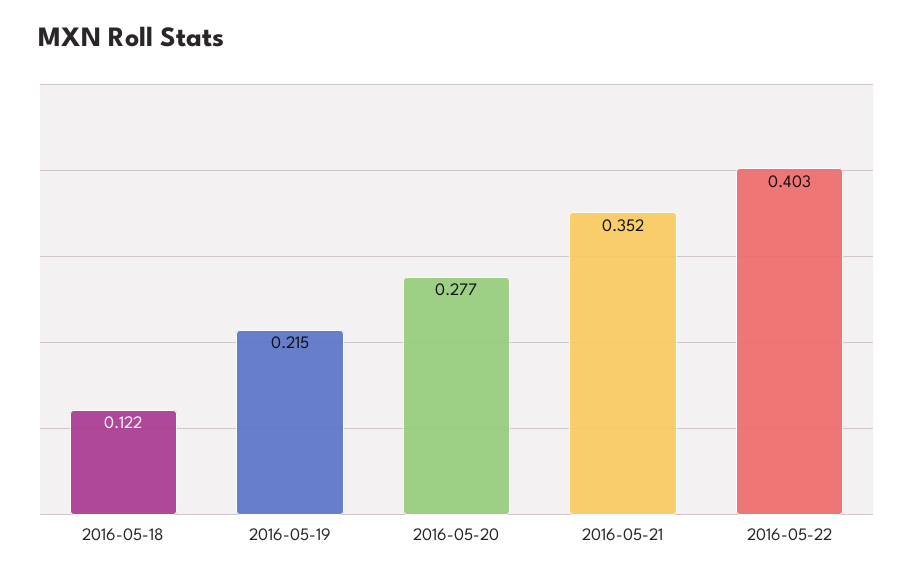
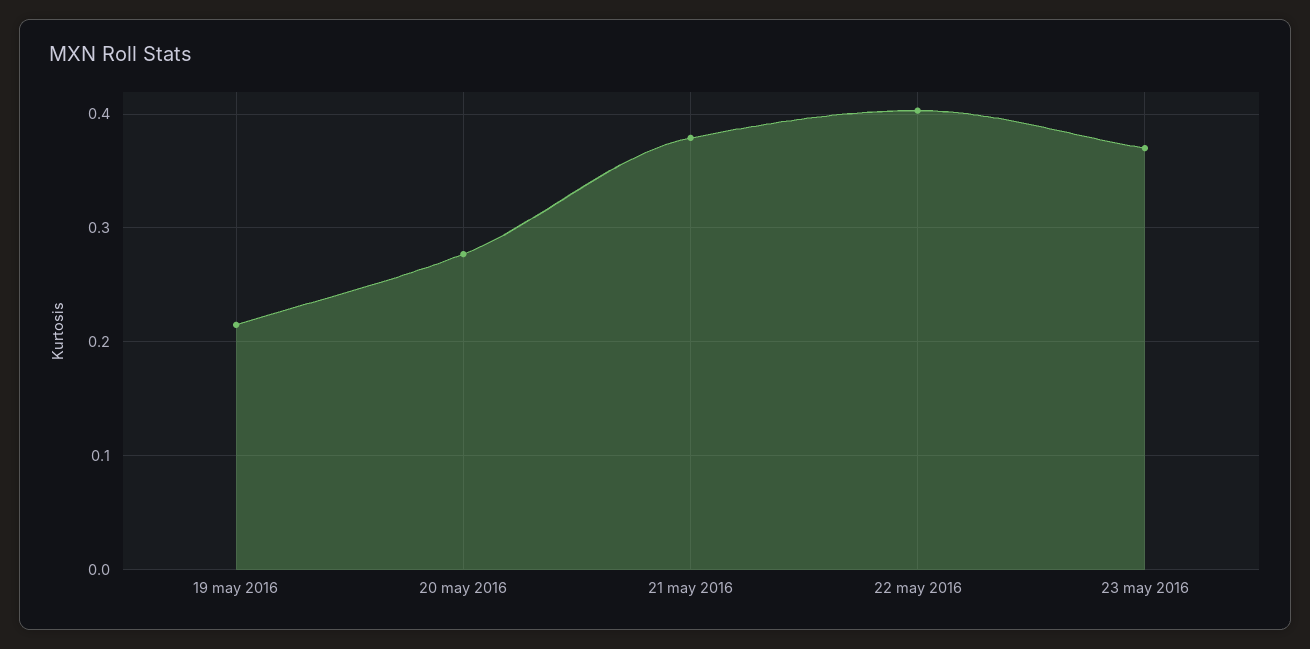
2016-05-18: 0.122 -> none
2016-05-21: 0.352 -> 0.38
23 may 2016: none -> 0.37

